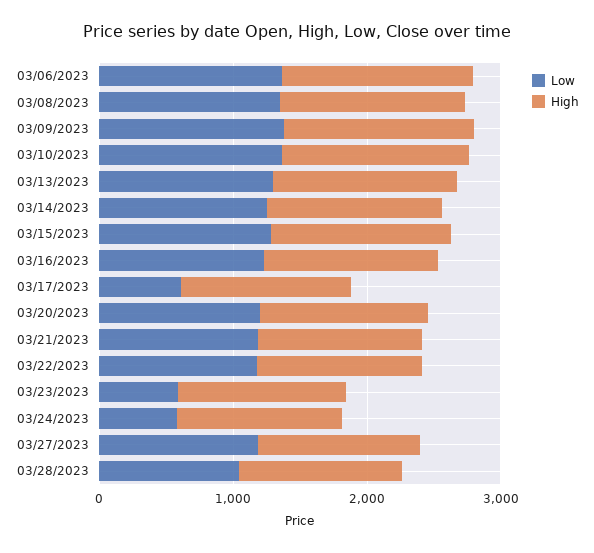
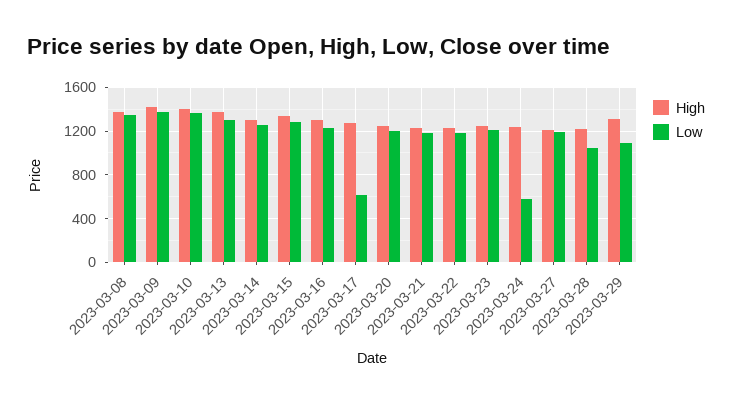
Low, 03/06/2023: 1400 -> none
High, 03/06/2023: 1400 -> none
Low, 03/23/2023: 600 -> 1200
High, 2023-03-29: none -> 1300
Low, 2023-03-29: none -> 1100

